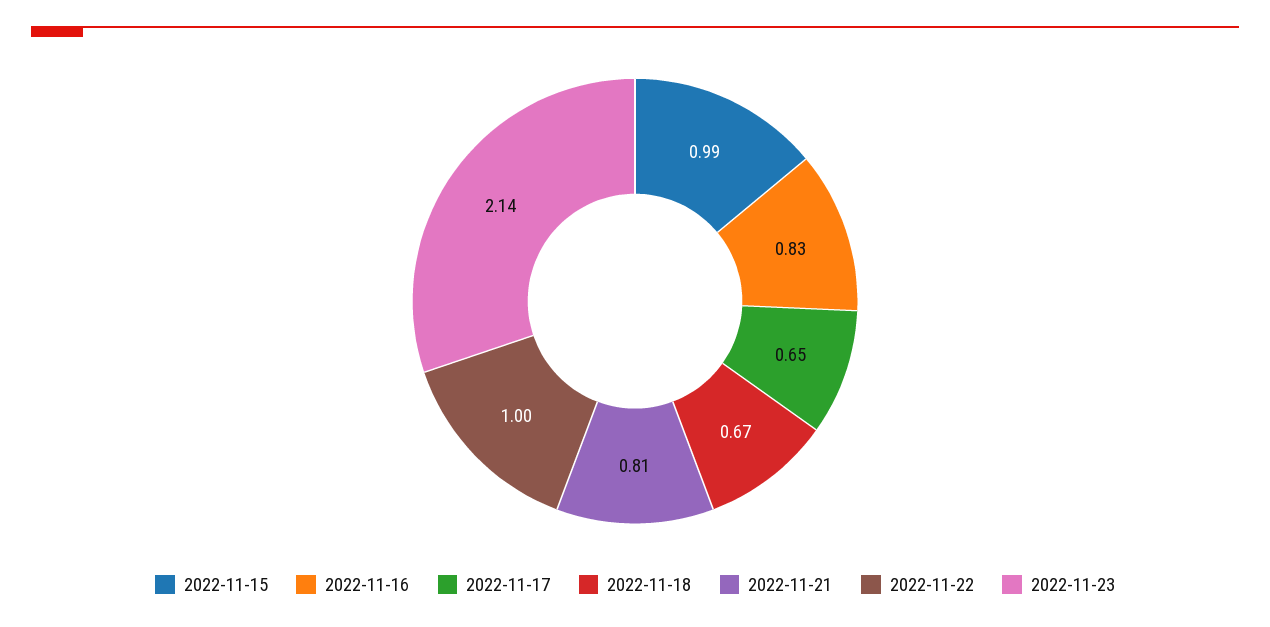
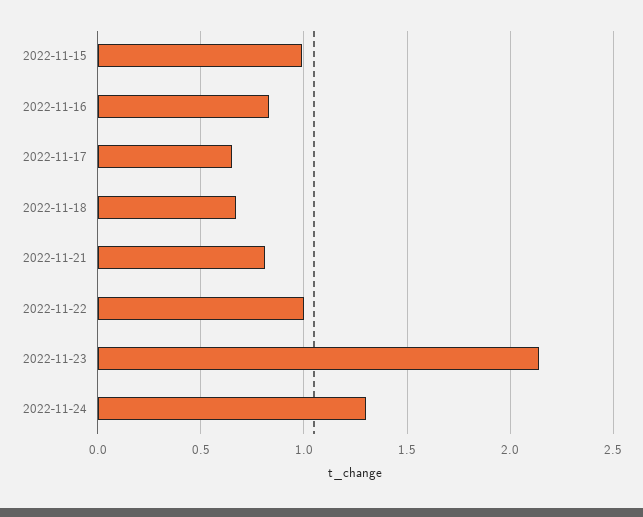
2022-11-24: none -> 1.3

